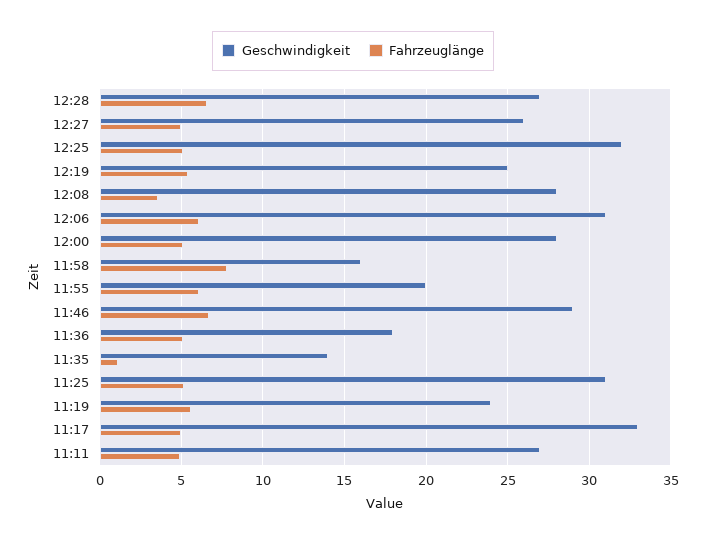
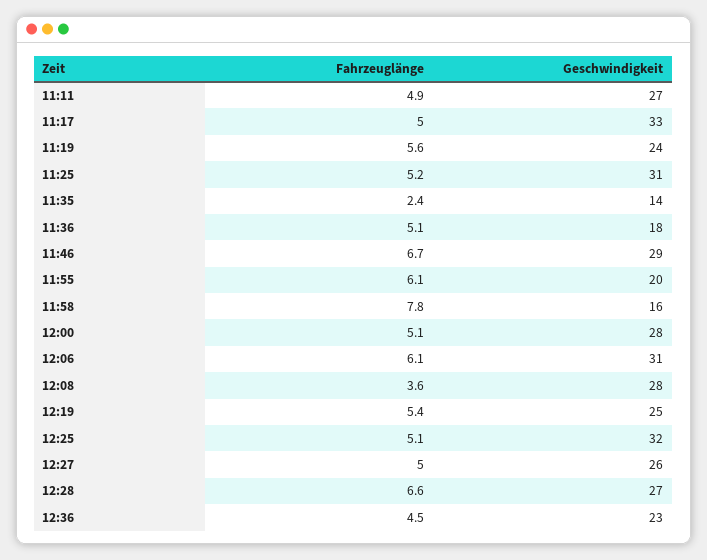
Fahrzeuglänge, 11:35: 1 -> 2.4
Fahrzeuglänge, 12:36: none -> 4.5
Geschwindigkeit, 12:36: none -> 23

